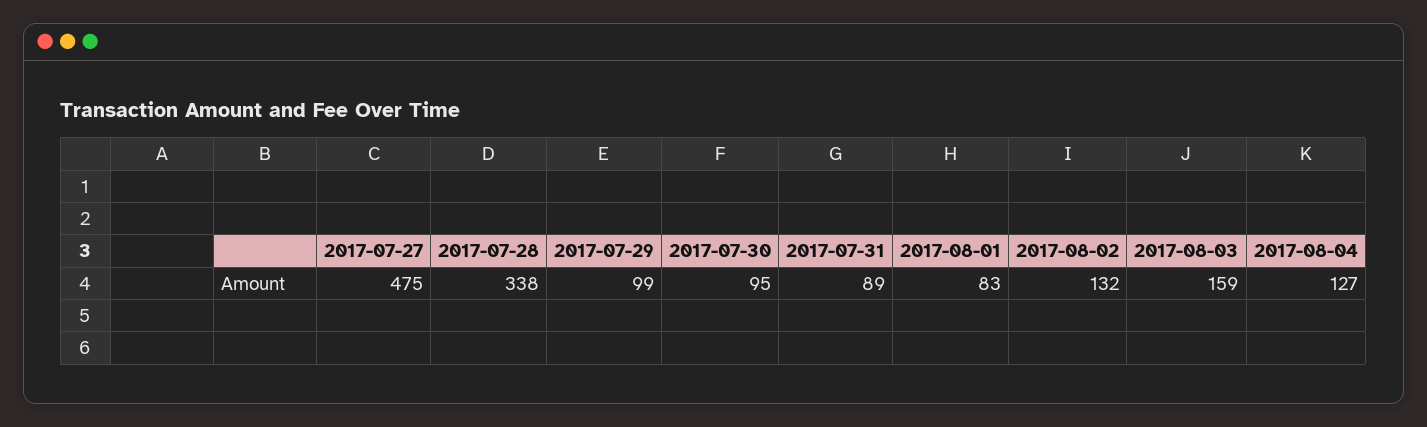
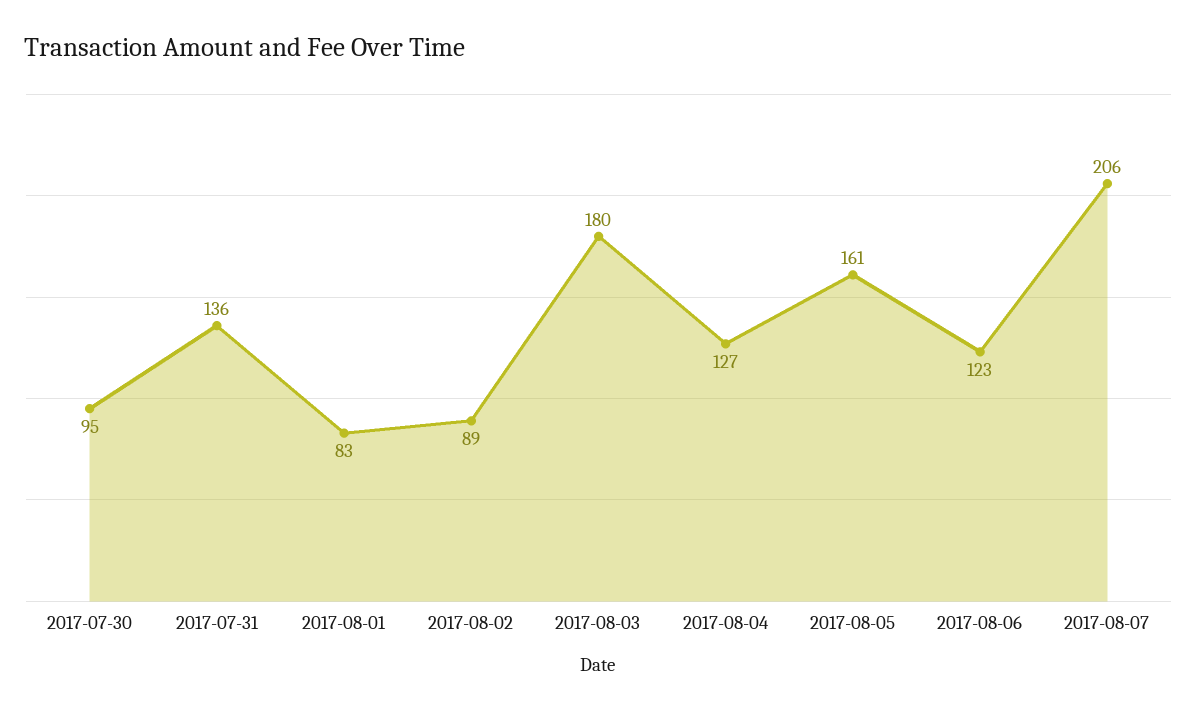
2017-07-27: 475 -> none
2017-07-28: 338 -> none
2017-07-29: 99 -> none
2017-07-31: 89 -> 136
2017-08-02: 132 -> 89
2017-08-03: 159 -> 180
2017-08-05: none -> 161
2017-08-06: none -> 123
2017-08-07: none -> 206

